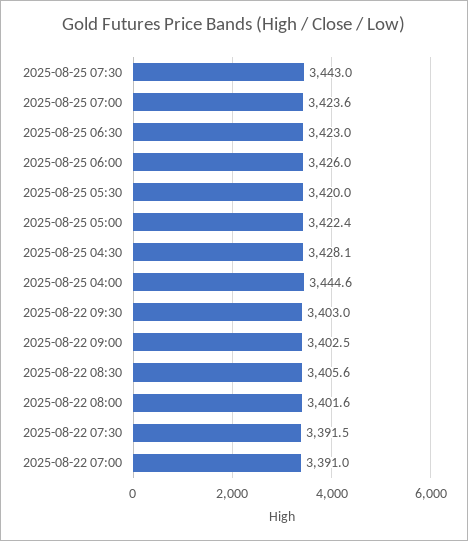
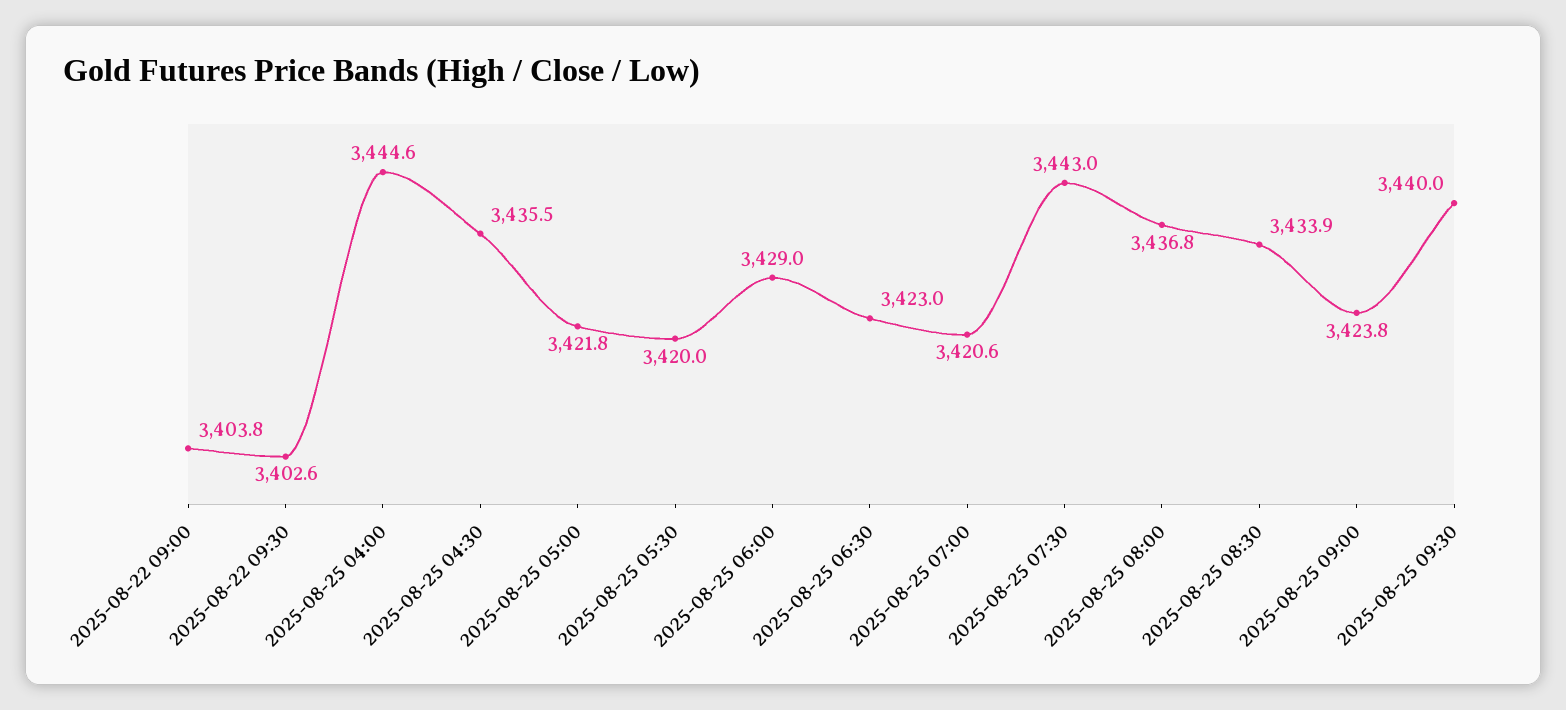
2025-08-25 07:00: 3423.6 -> 3420.6
2025-08-25 06:00: 3426 -> 3429
2025-08-25 05:00: 3422.4 -> 3421.8
2025-08-25 04:30: 3428.1 -> 3435.5
2025-08-22 09:30: 3403 -> 3402.6
2025-08-22 09:00: 3402.5 -> 3403.8
2025-08-22 08:30: 3405.6 -> none
2025-08-22 08:00: 3401.6 -> none
2025-08-22 07:30: 3391.5 -> none
2025-08-22 07:00: 3391 -> none
2025-08-25 08:00: none -> 3436.8
2025-08-25 08:30: none -> 3433.9
2025-08-25 09:00: none -> 3423.8
2025-08-25 09:30: none -> 3440

